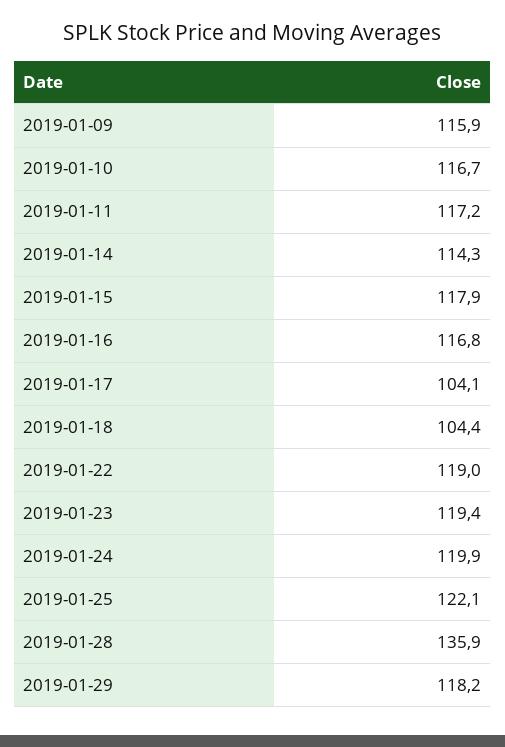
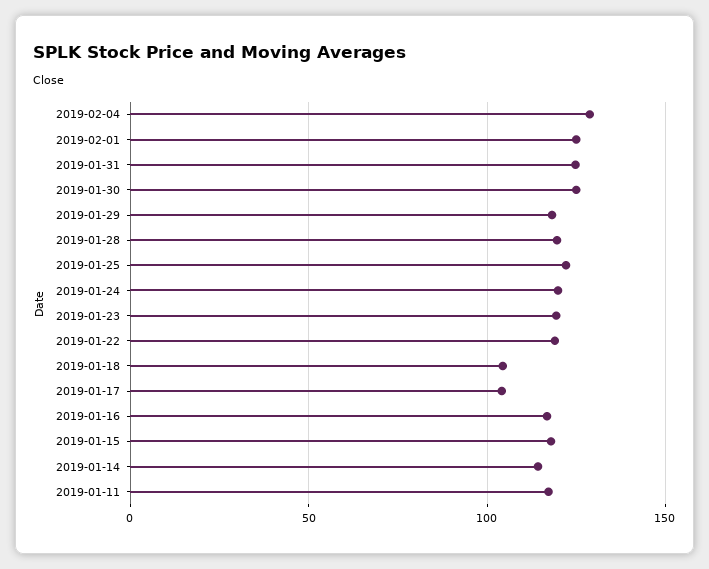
2019-01-09: 115.9 -> none
2019-01-10: 116.7 -> none
2019-01-28: 135.9 -> 120
2019-02-04: none -> 130
2019-02-01: none -> 125
2019-01-31: none -> 125
2019-01-30: none -> 125

